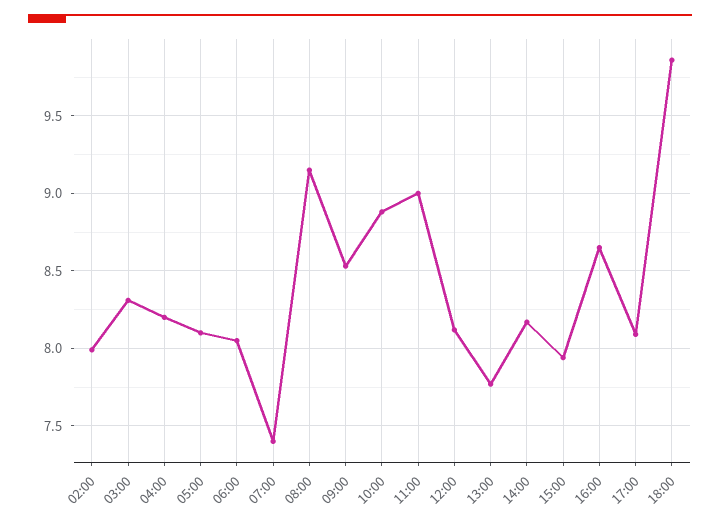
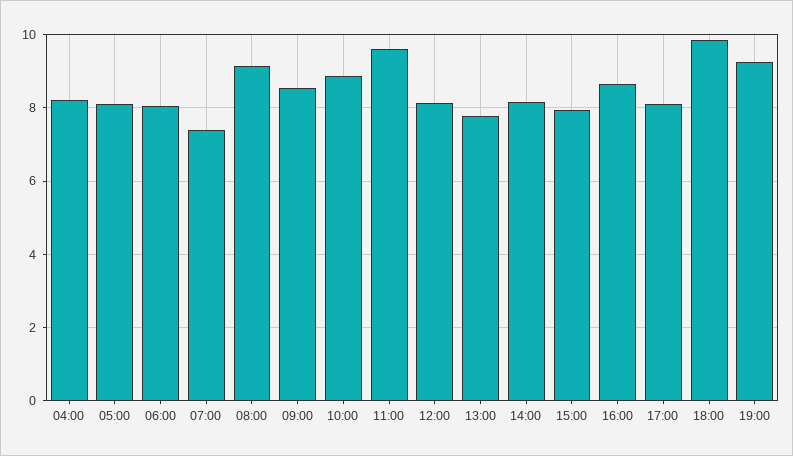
02:00: 8 -> none
03:00: 8.3 -> none
11:00: 9 -> 9.6
19:00: none -> 9.2

